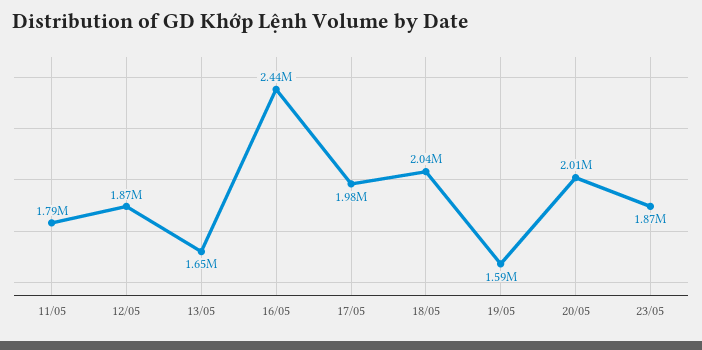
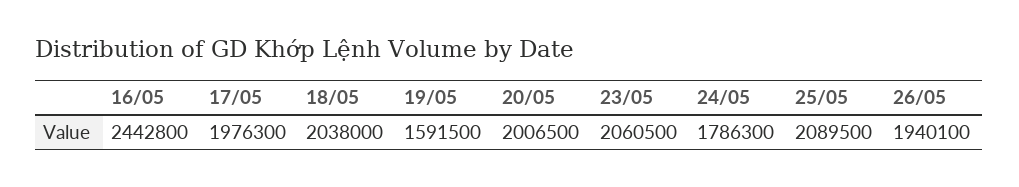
11/05: 1790000 -> none
12/05: 1870000 -> none
13/05: 1650000 -> none
23/05: 1870000 -> 2060500
24/05: none -> 1786300
25/05: none -> 2089500
26/05: none -> 1940100

